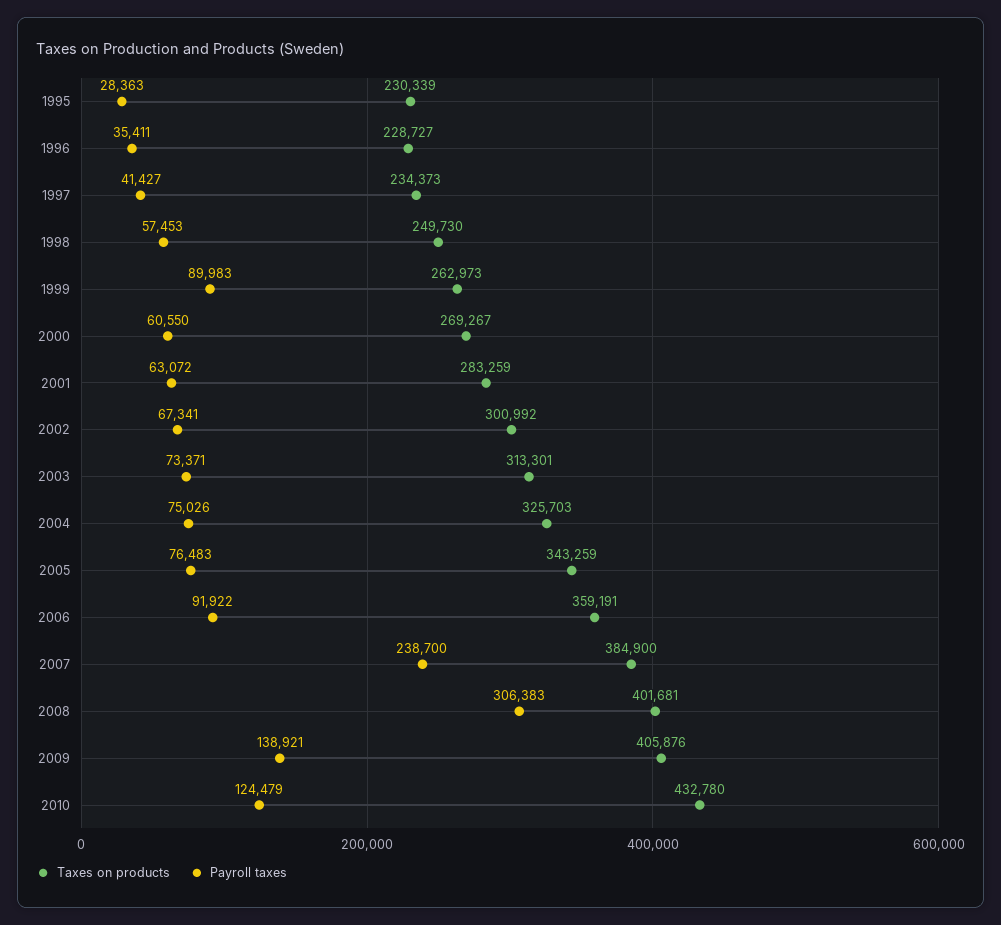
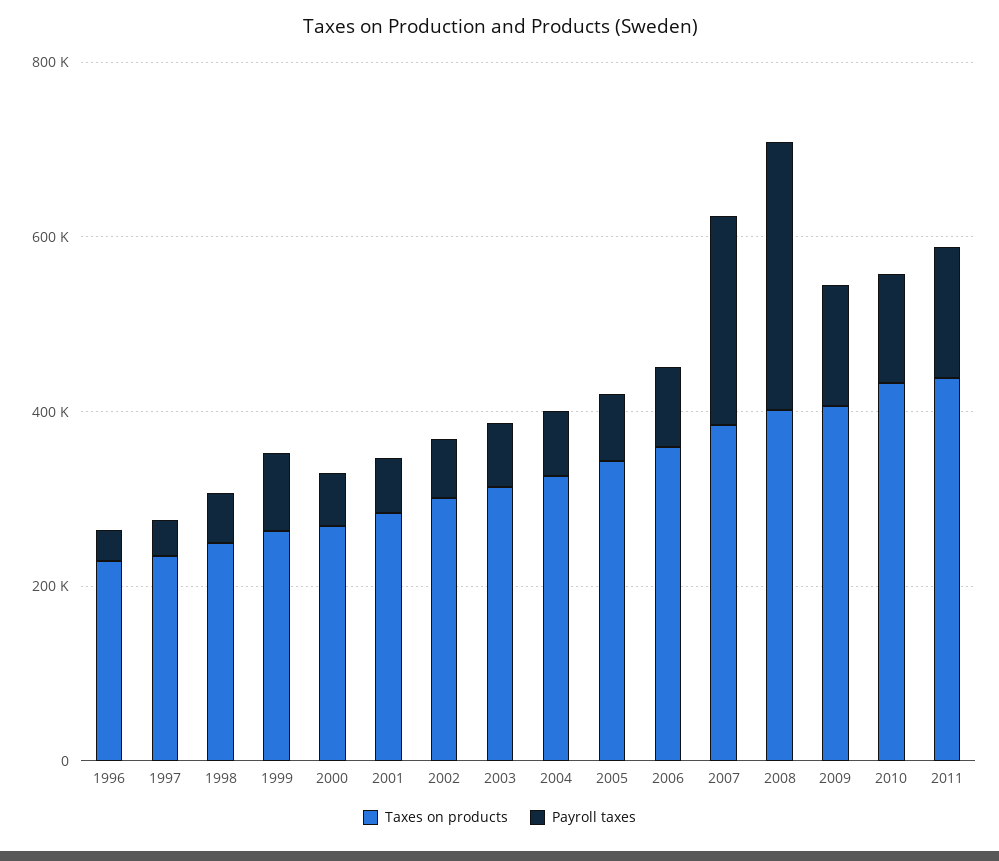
Taxes on products, 1995: 230339 -> none
Payroll taxes, 1995: 28363 -> none
Taxes on products, 2011: none -> 450000
Payroll taxes, 2011: none -> 150000

